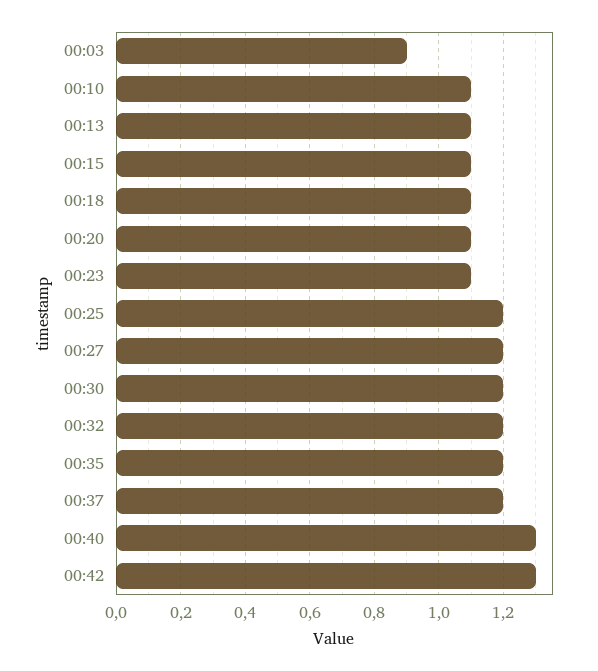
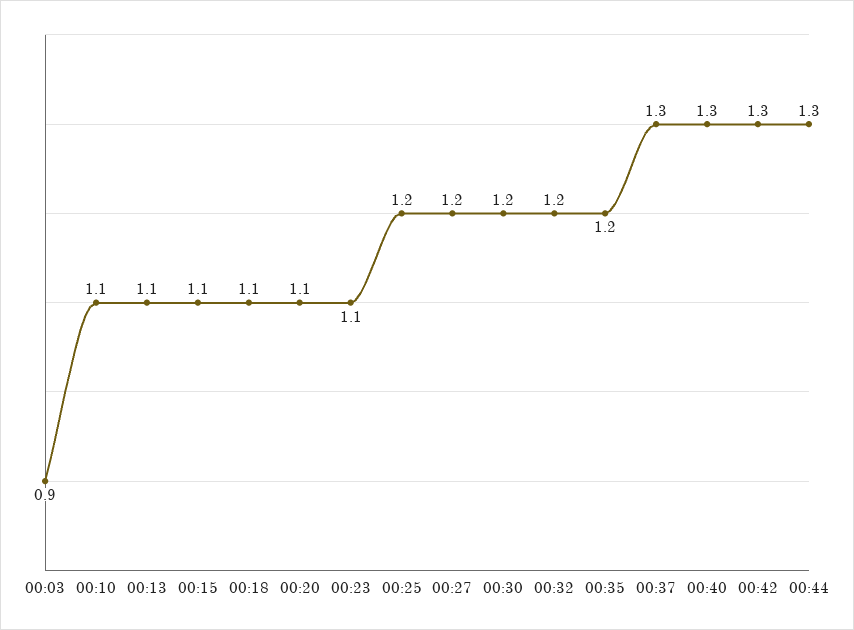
00:37: 1.2 -> 1.3
00:44: none -> 1.3

